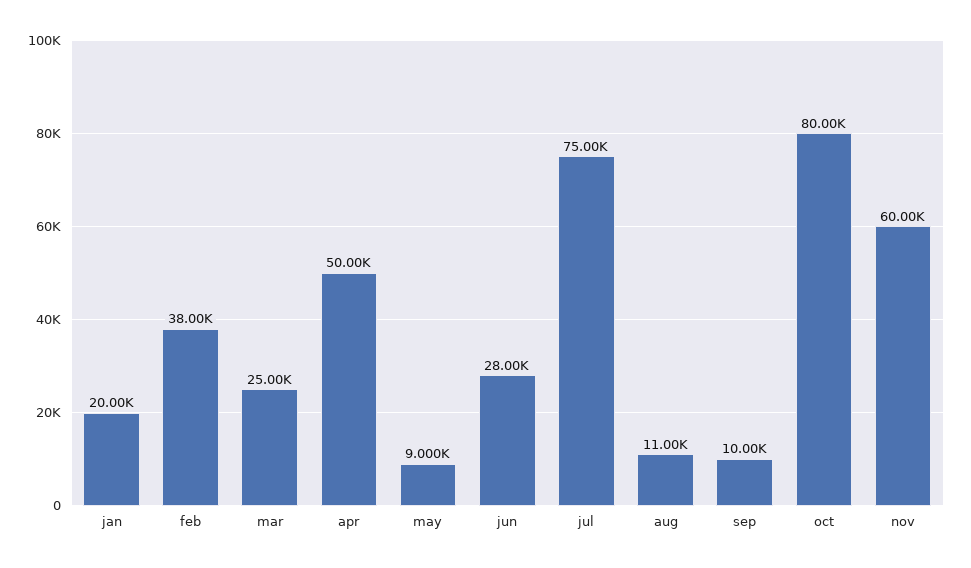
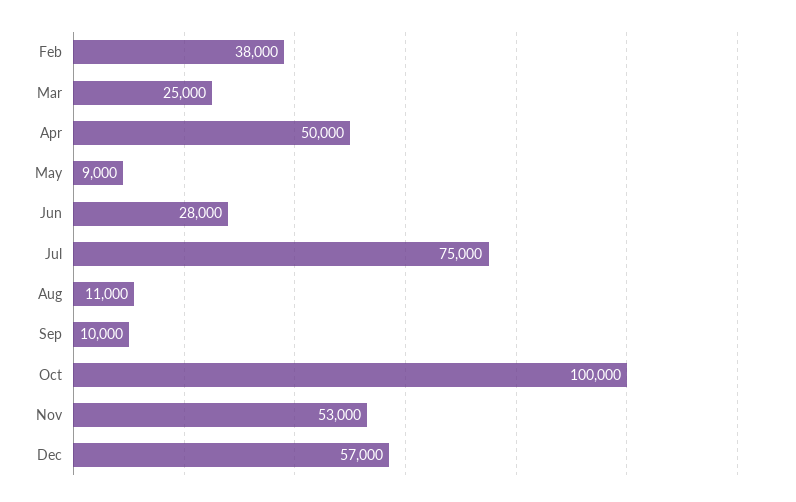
jan: 20000 -> none
oct: 80000 -> 100000
nov: 60000 -> 53000
Dec: none -> 57000

